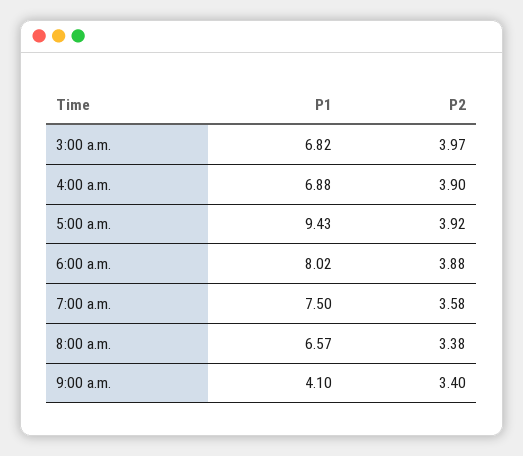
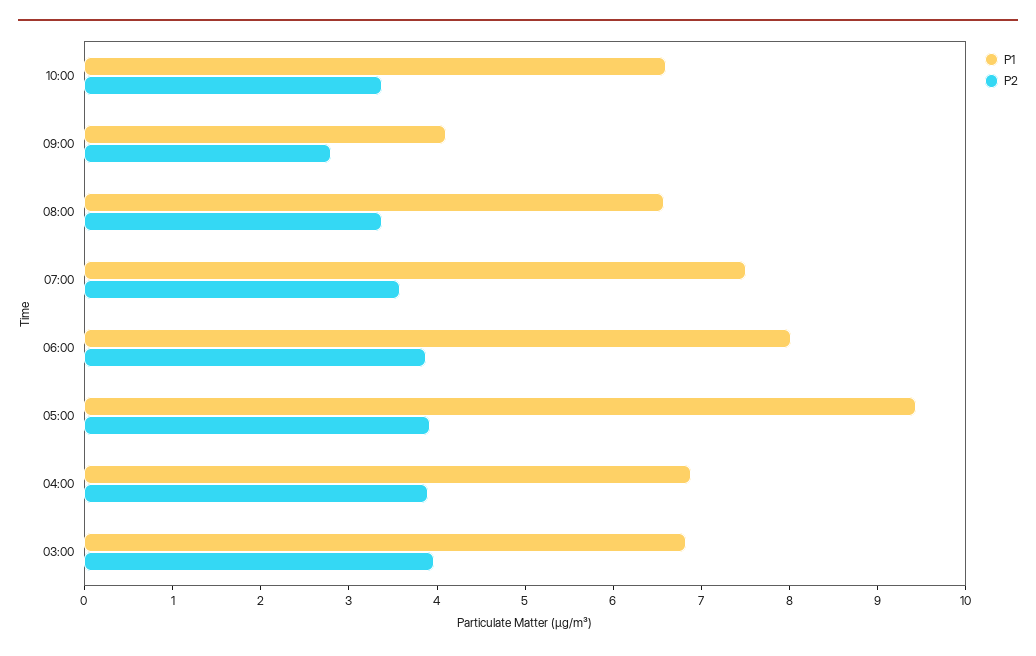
P2, 9:00 a.m.: 3.4 -> 2.8
P1, 10:00: none -> 6.6
P2, 10:00: none -> 3.4

